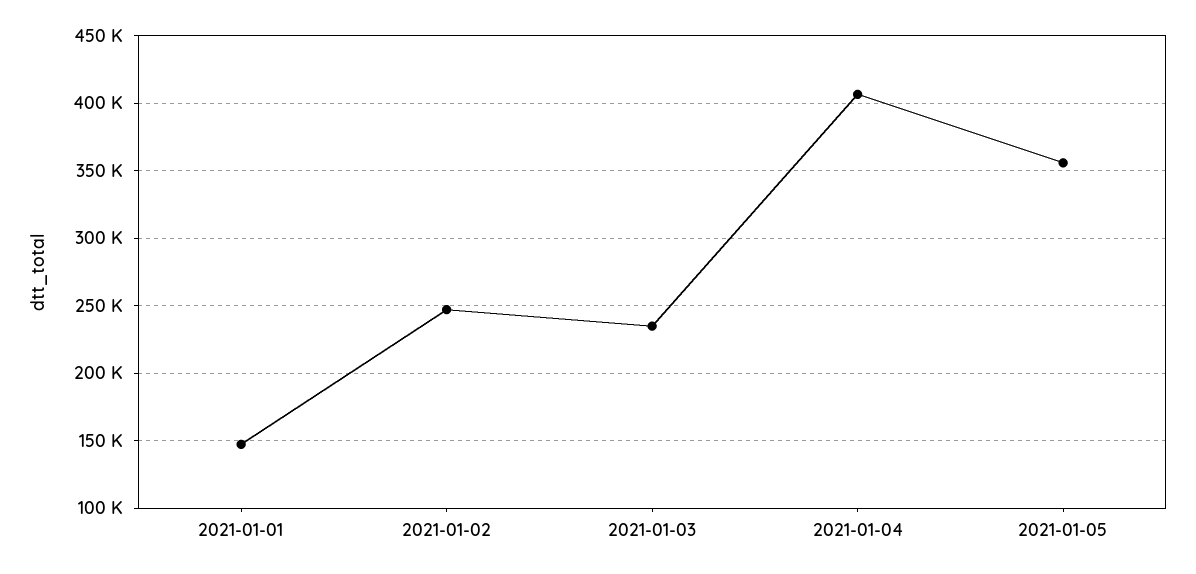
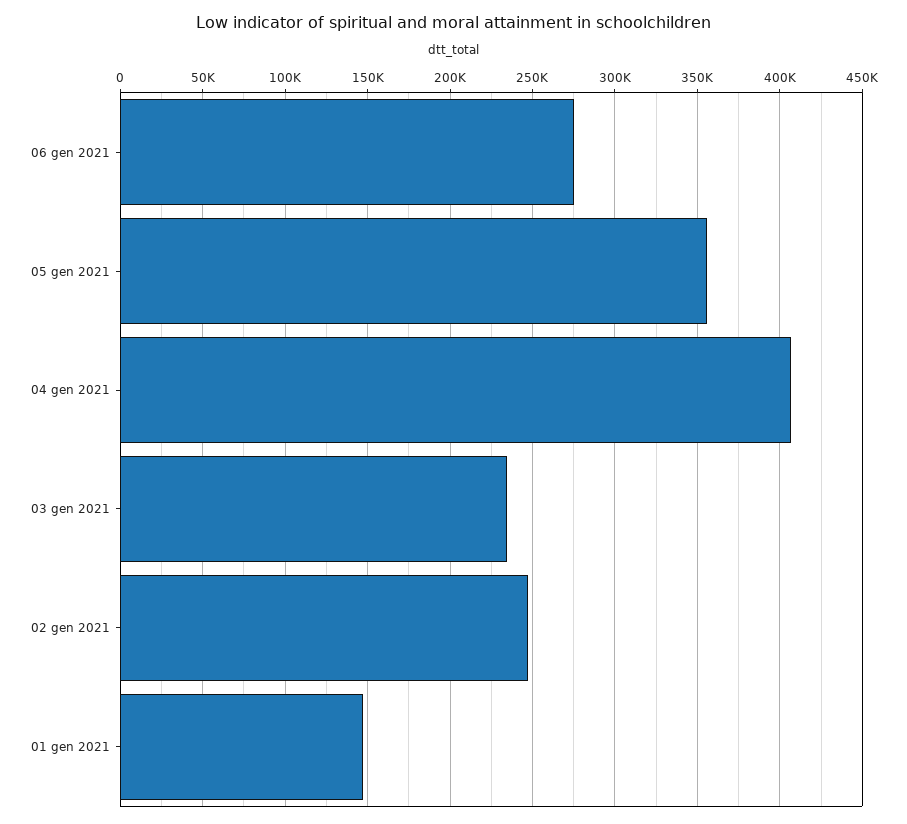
06 gen 2021: none -> 275000

